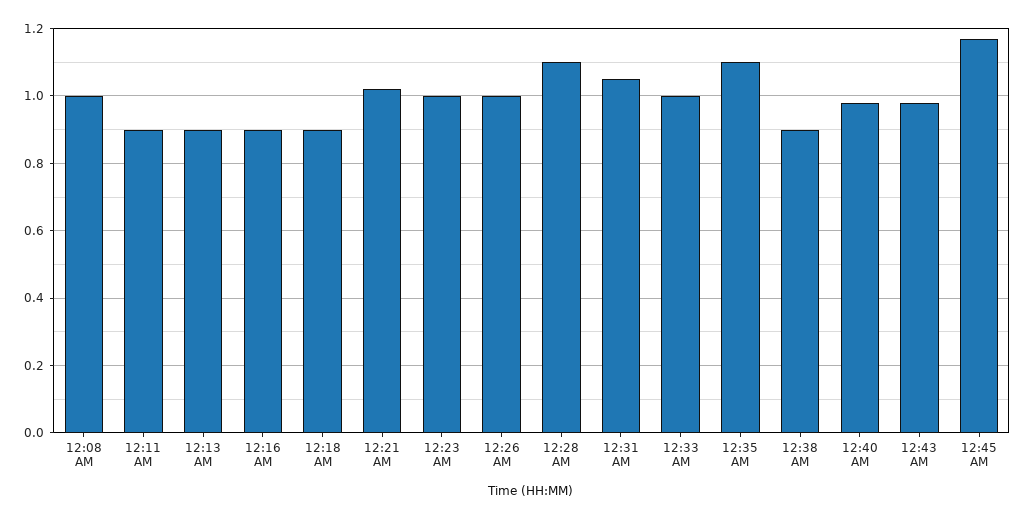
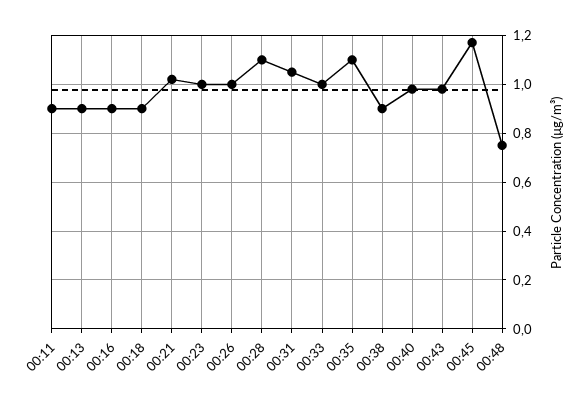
12:08 AM: 1 -> none
00:48: none -> 0.75

